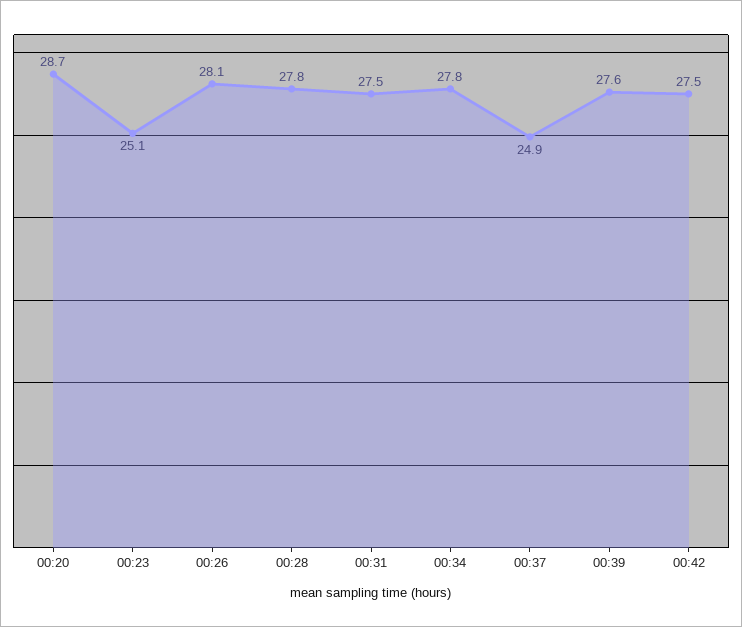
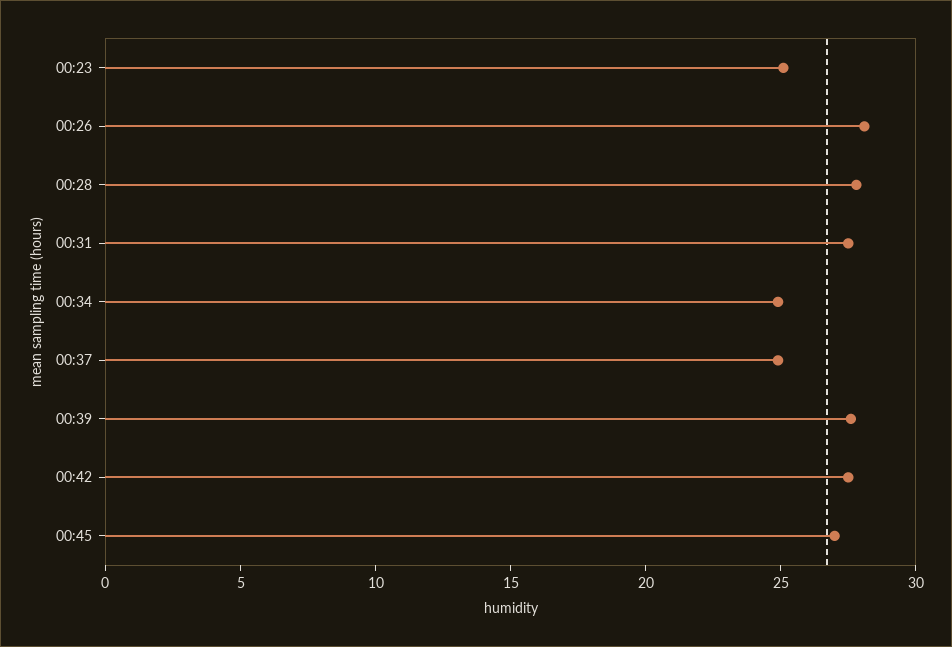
00:20: 28.7 -> none
00:34: 27.8 -> 25
00:45: none -> 27

